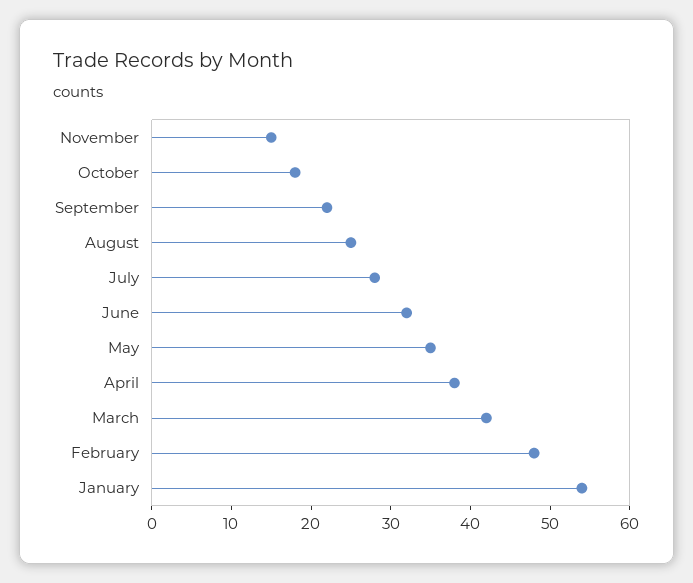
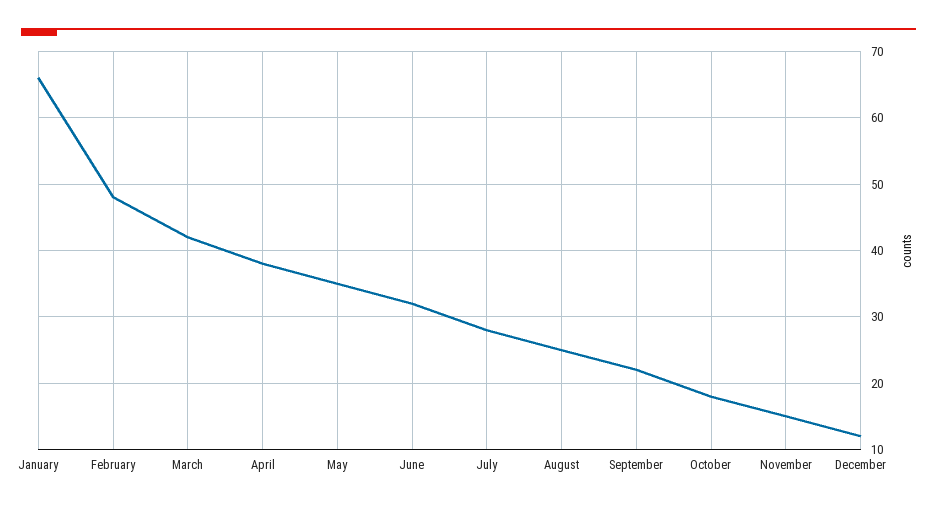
January: 55 -> 66
December: none -> 12

